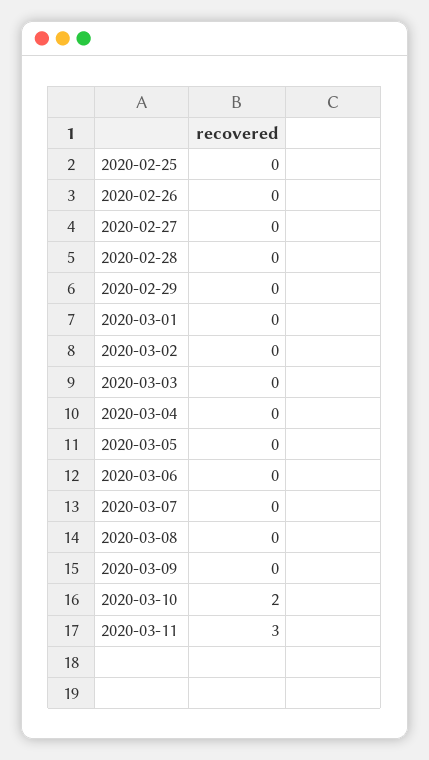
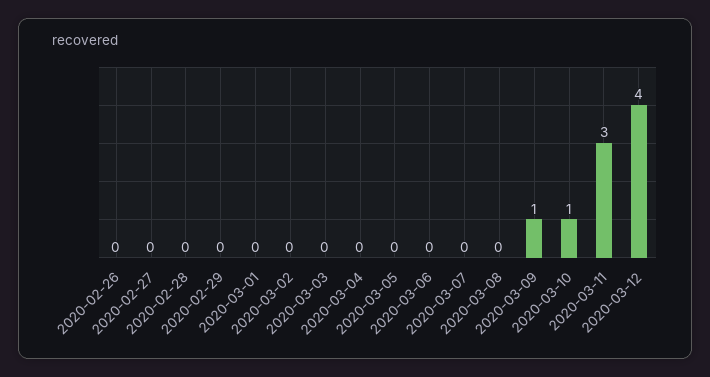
2020-02-25: 0 -> none
2020-03-09: 0 -> 1
2020-03-10: 2 -> 1
2020-03-12: none -> 4

